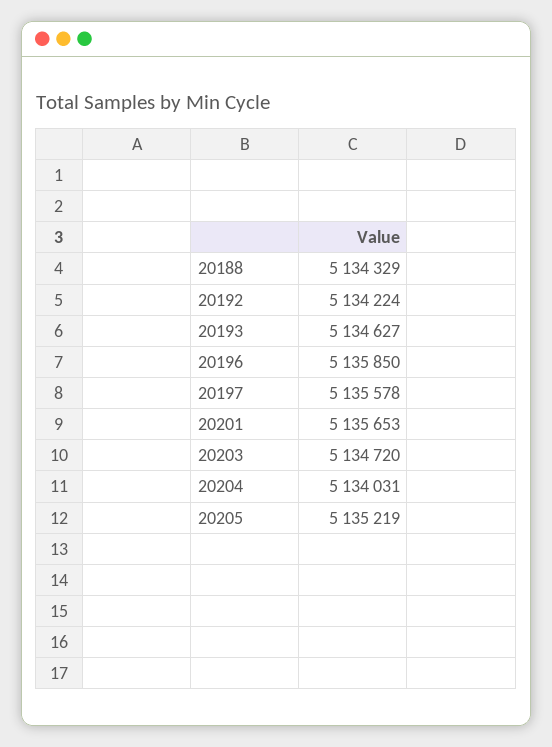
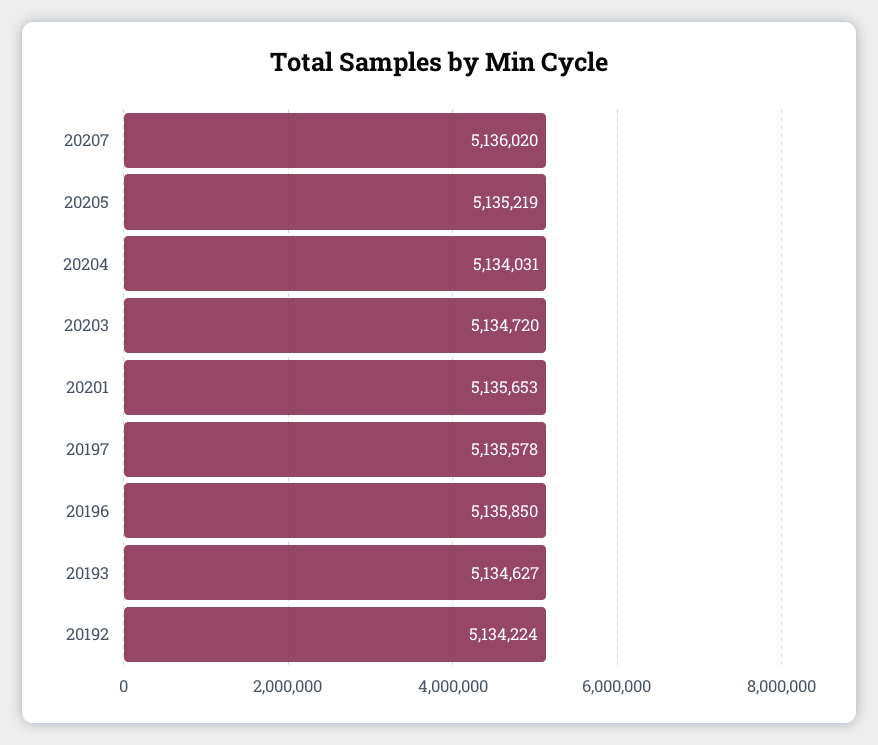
20188: 5134329 -> none
20207: none -> 5136020

